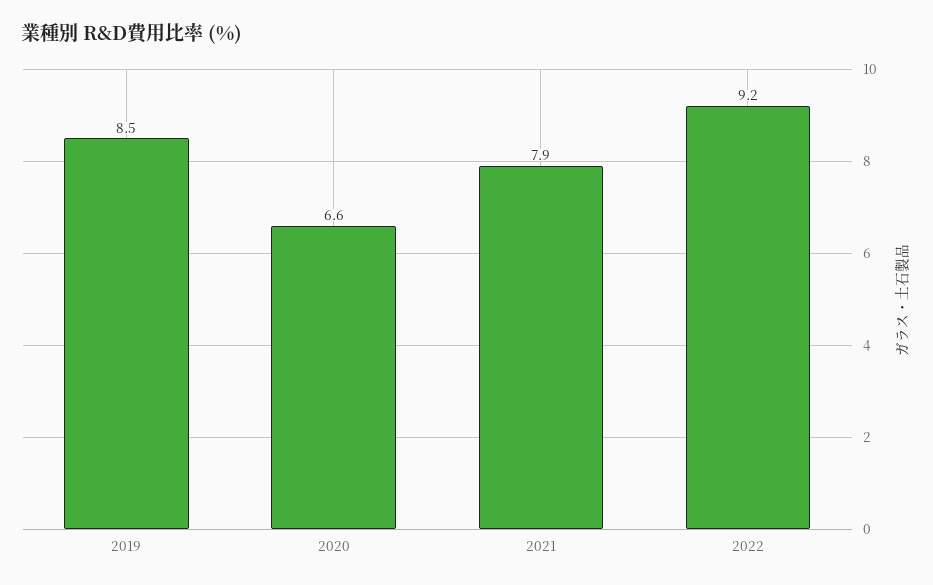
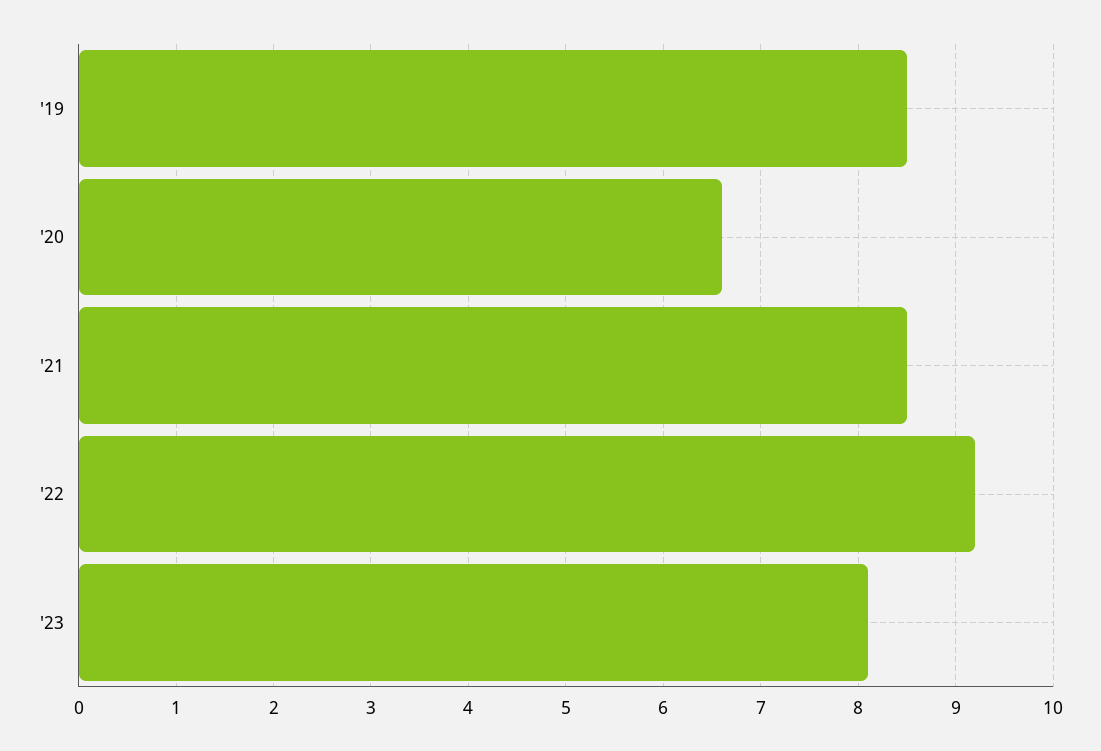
2021: 7.9 -> 8.5
'23: none -> 8.1

